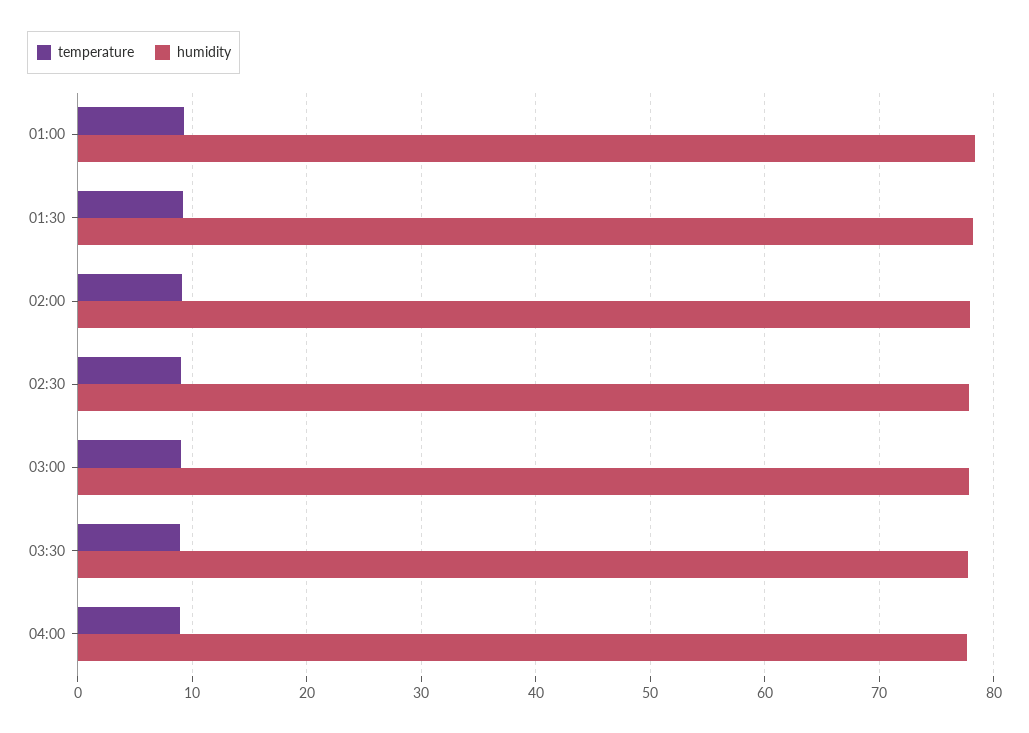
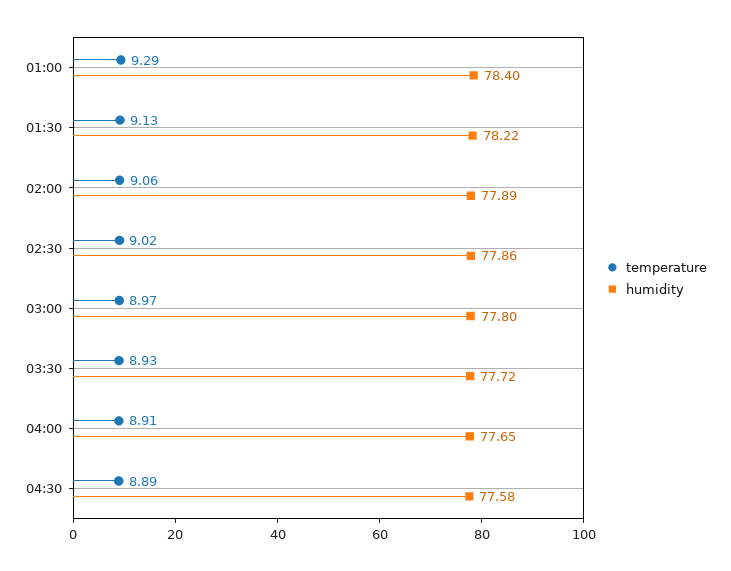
temperature, 04:30: none -> 8.89
humidity, 04:30: none -> 77.58

